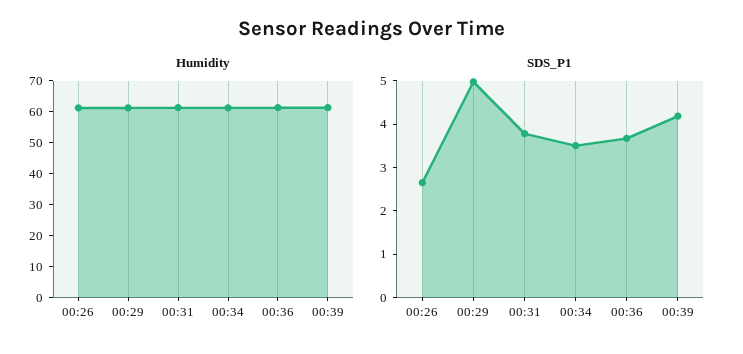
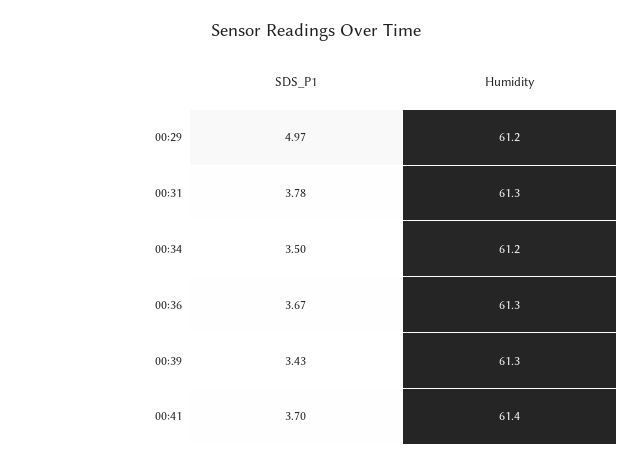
Humidity, 00:26: 60 -> none
SDS_P1, 00:26: 2.6 -> none
SDS_P1, 00:39: 4.2 -> 3.43
SDS_P1, 00:41: none -> 3.7
Humidity, 00:41: none -> 61.4

